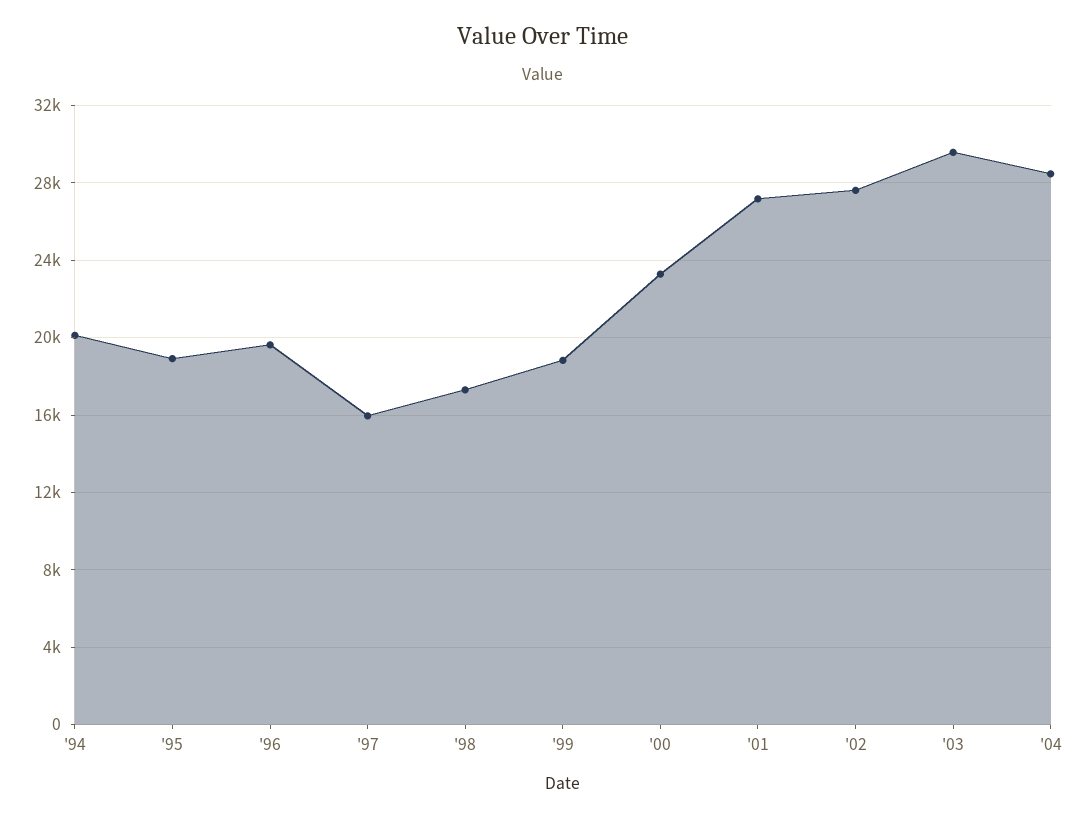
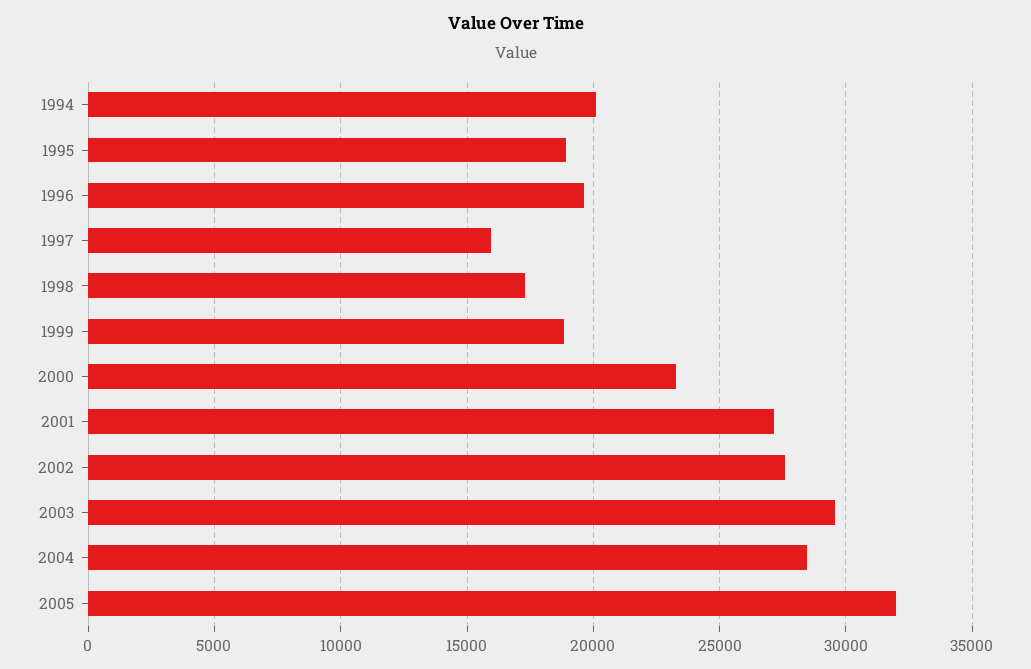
2005: none -> 32000

